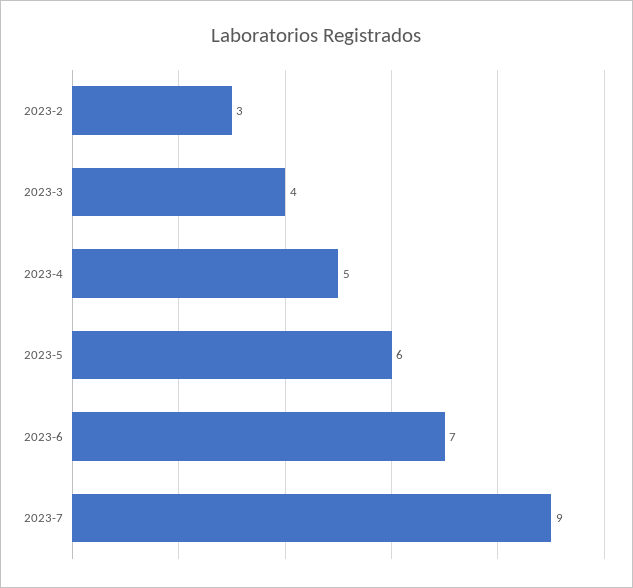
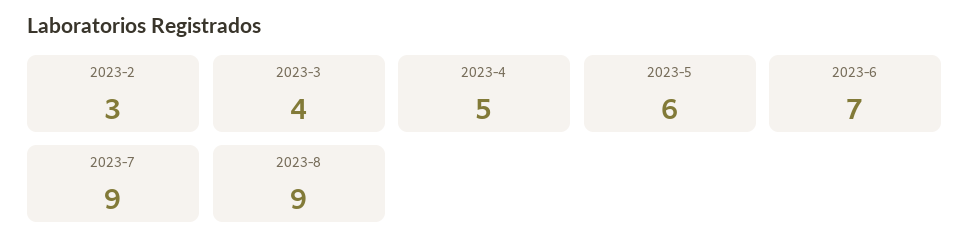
2023-8: none -> 9

